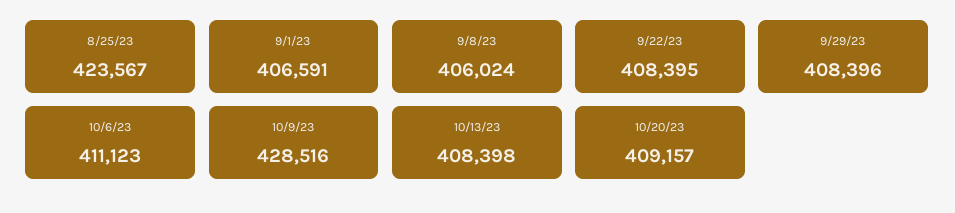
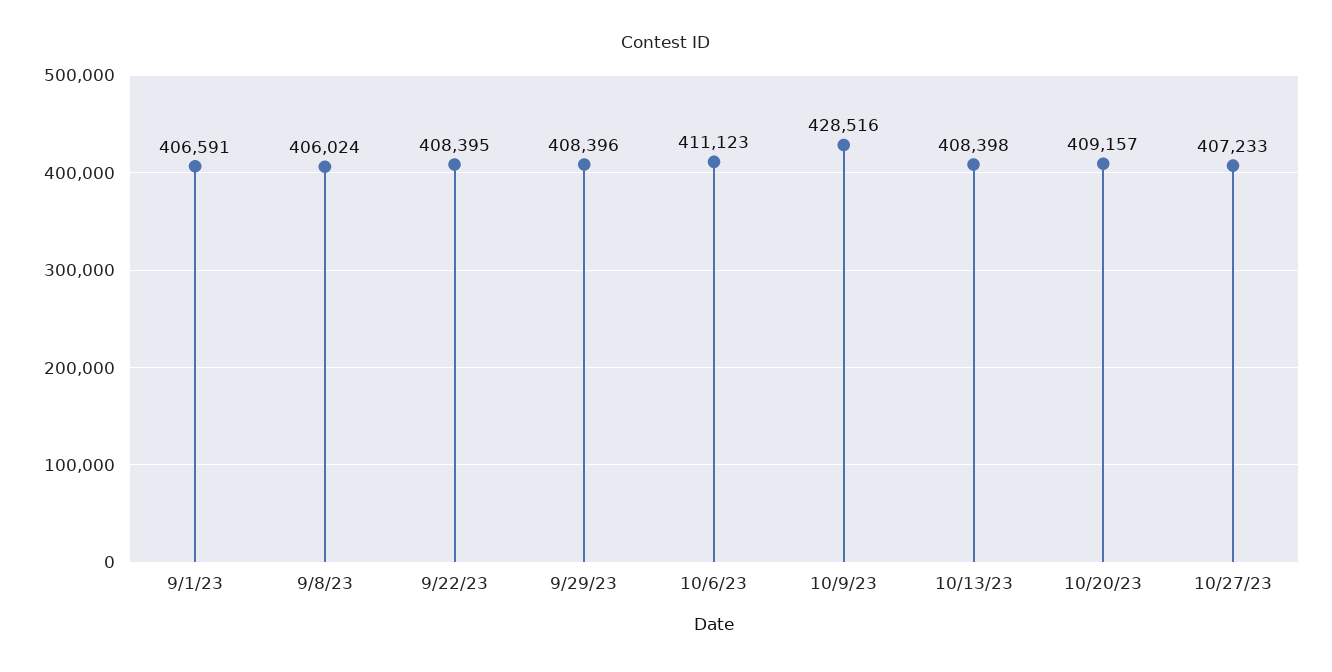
8/25/23: 423567 -> none
10/27/23: none -> 407233

